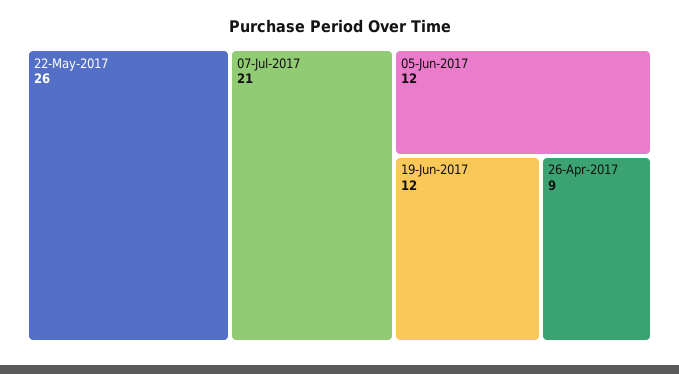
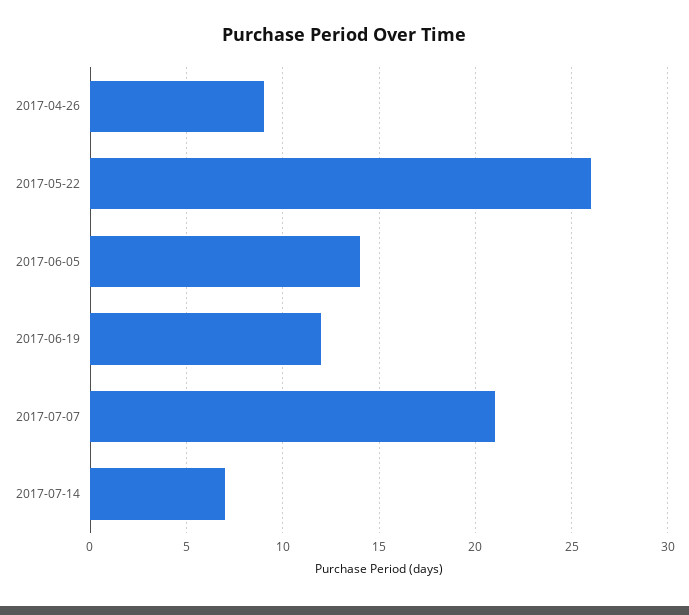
05-Jun-2017: 12 -> 14
2017-07-14: none -> 7

